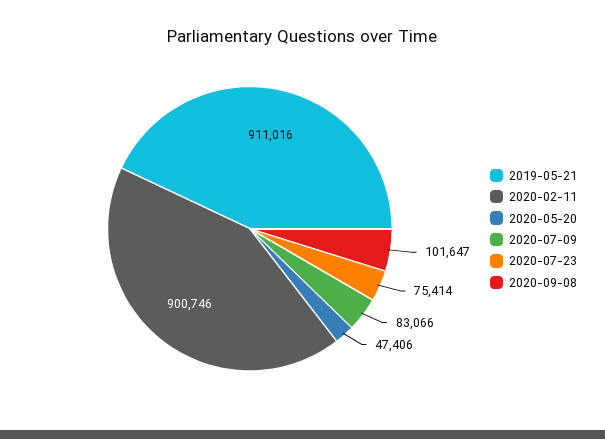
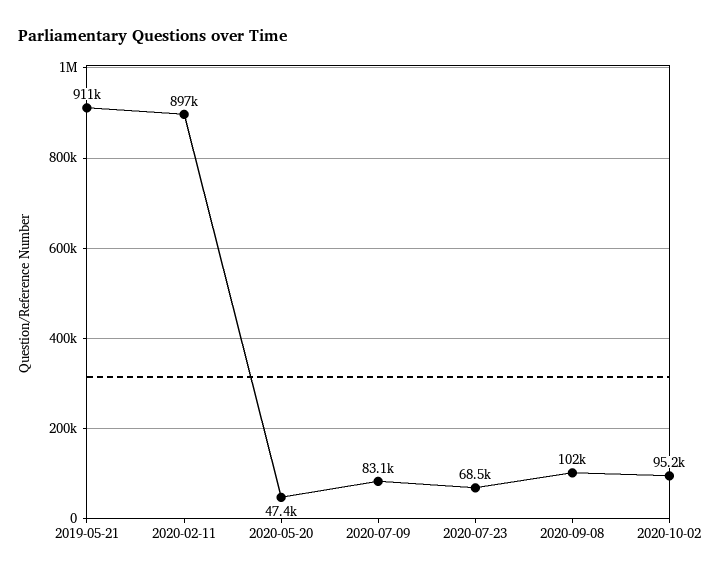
2020-02-11: 900746 -> 897000
2020-07-23: 75414 -> 68500
2020-10-02: none -> 95200

